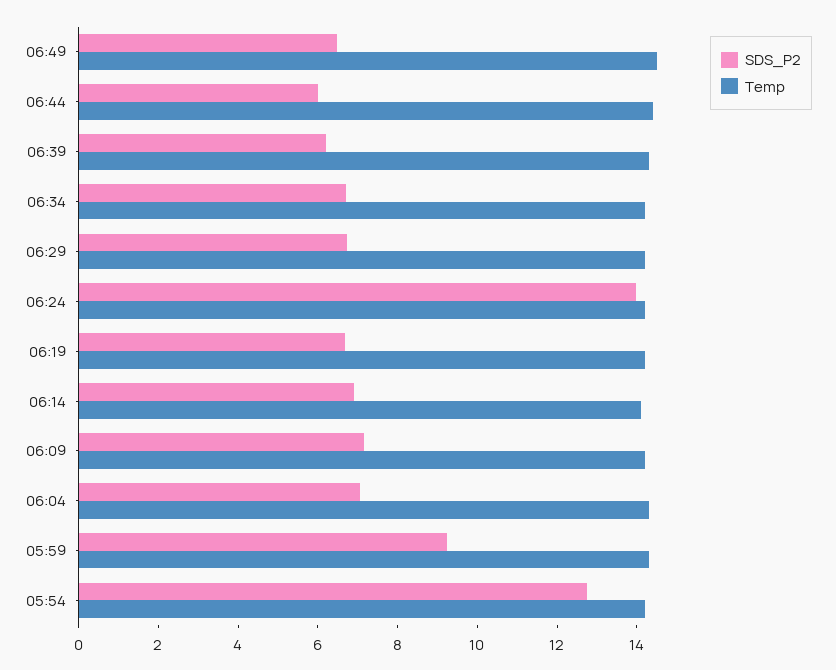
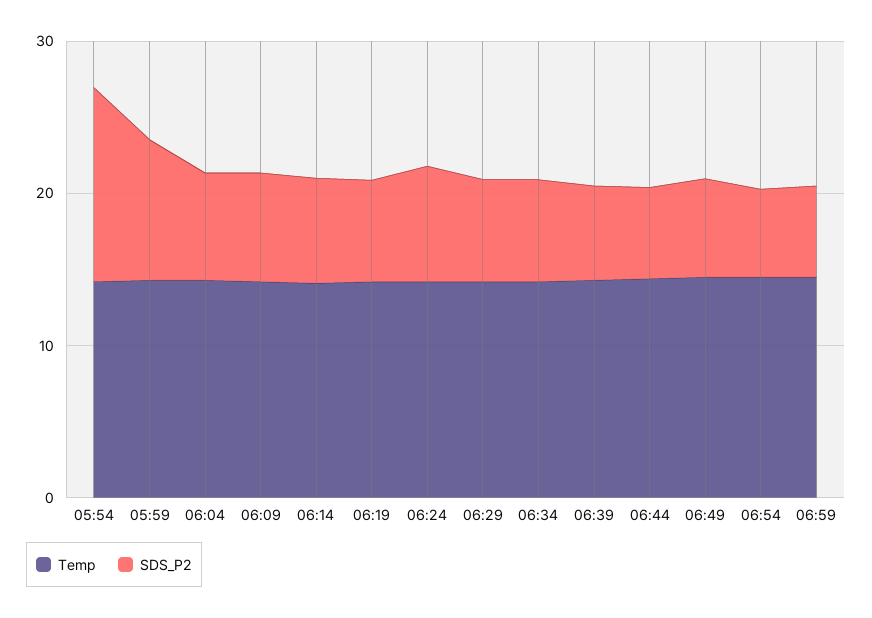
SDS_P2, 06:24: 14 -> 8
Temp, 06:54: none -> 14
SDS_P2, 06:54: none -> 6
Temp, 06:59: none -> 14
SDS_P2, 06:59: none -> 6

